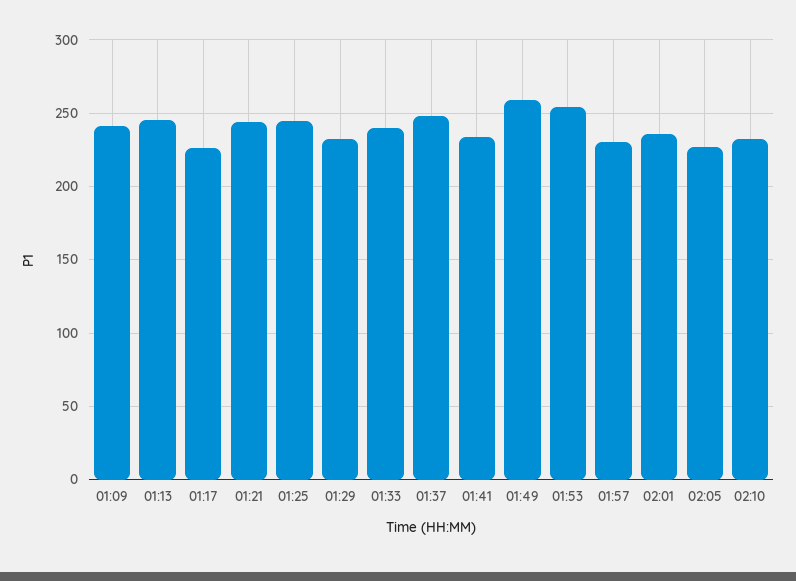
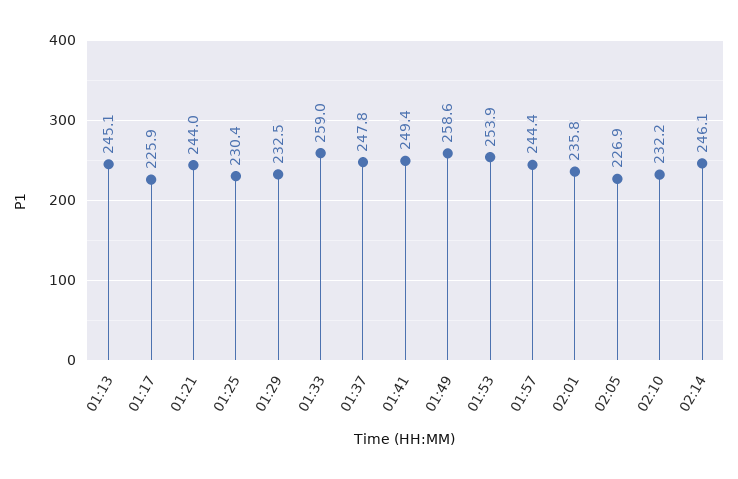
01:09: 240 -> none
01:25: 245 -> 230.4
01:33: 240 -> 259
01:41: 235 -> 249.4
01:57: 230 -> 244.4
02:14: none -> 246.1

